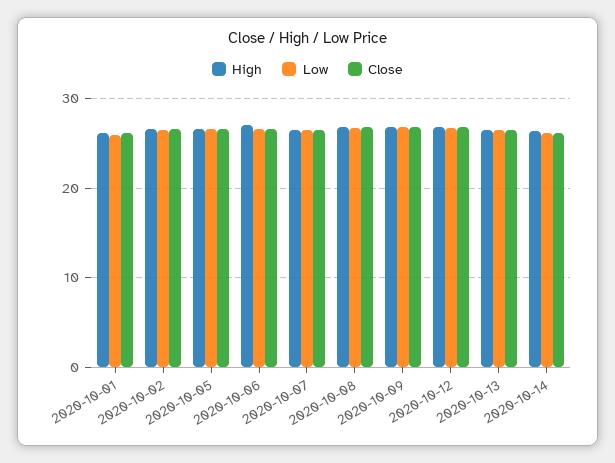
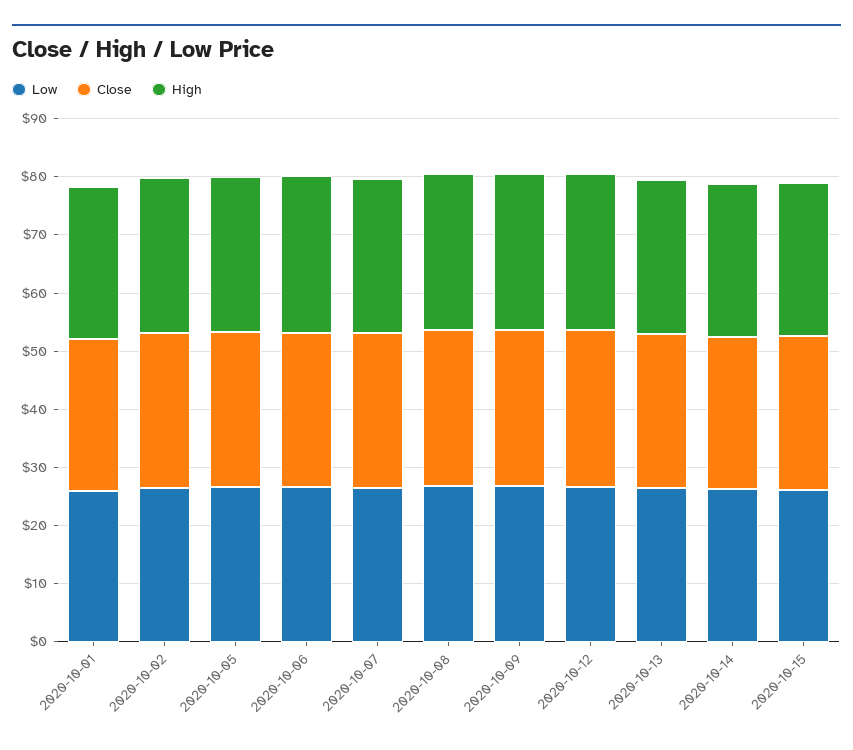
Low, 2020-10-15: none -> 26
Close, 2020-10-15: none -> 26
High, 2020-10-15: none -> 26

